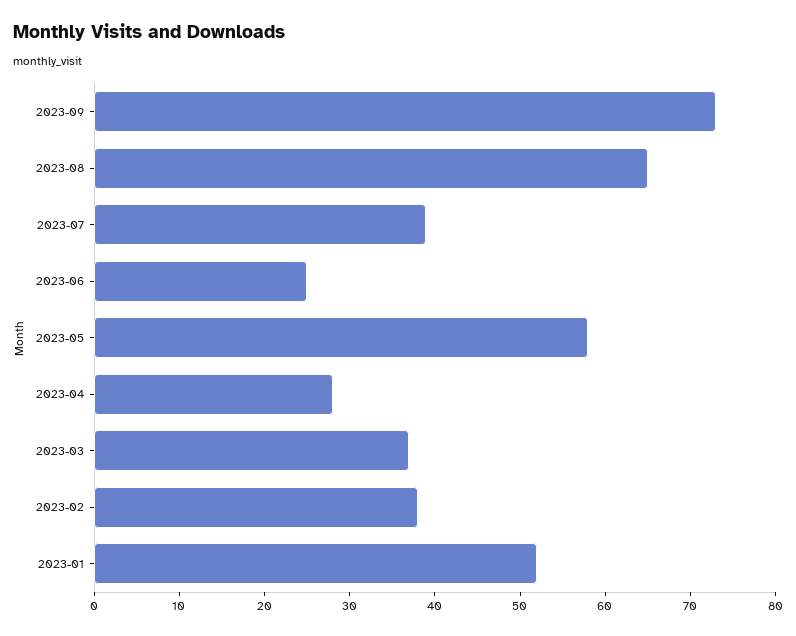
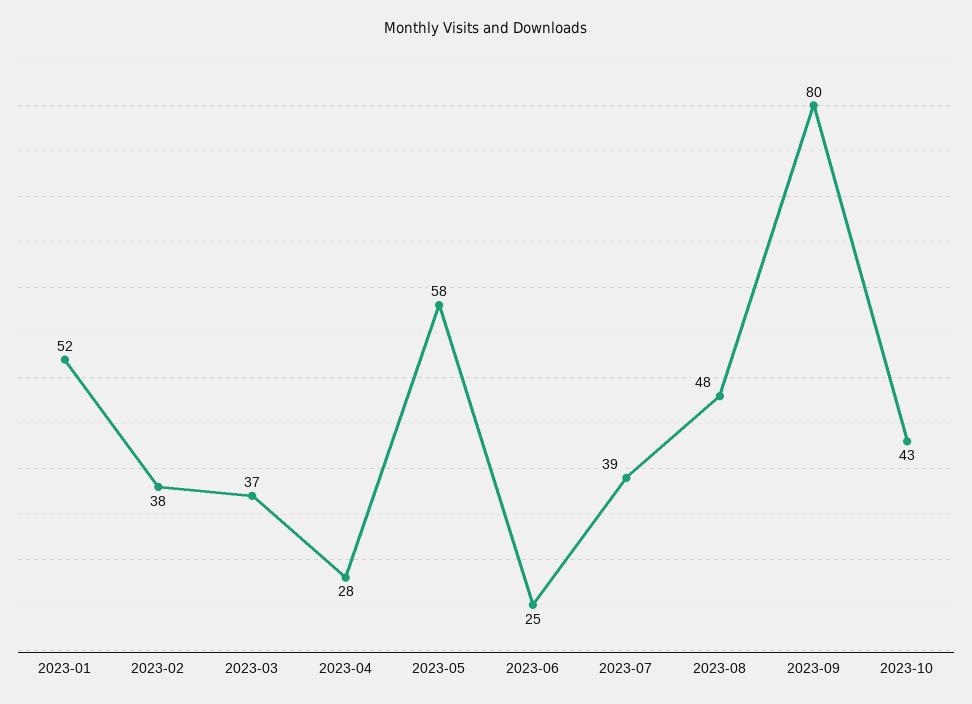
2023-09: 73 -> 80
2023-08: 65 -> 48
2023-10: none -> 43

